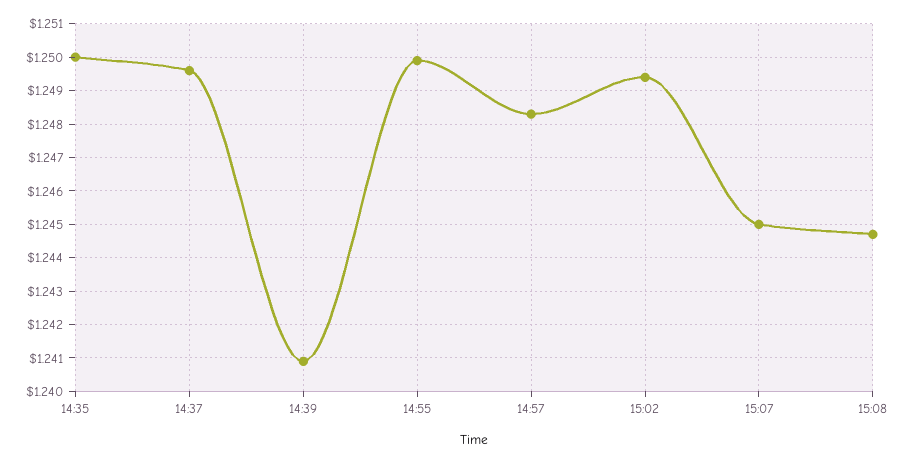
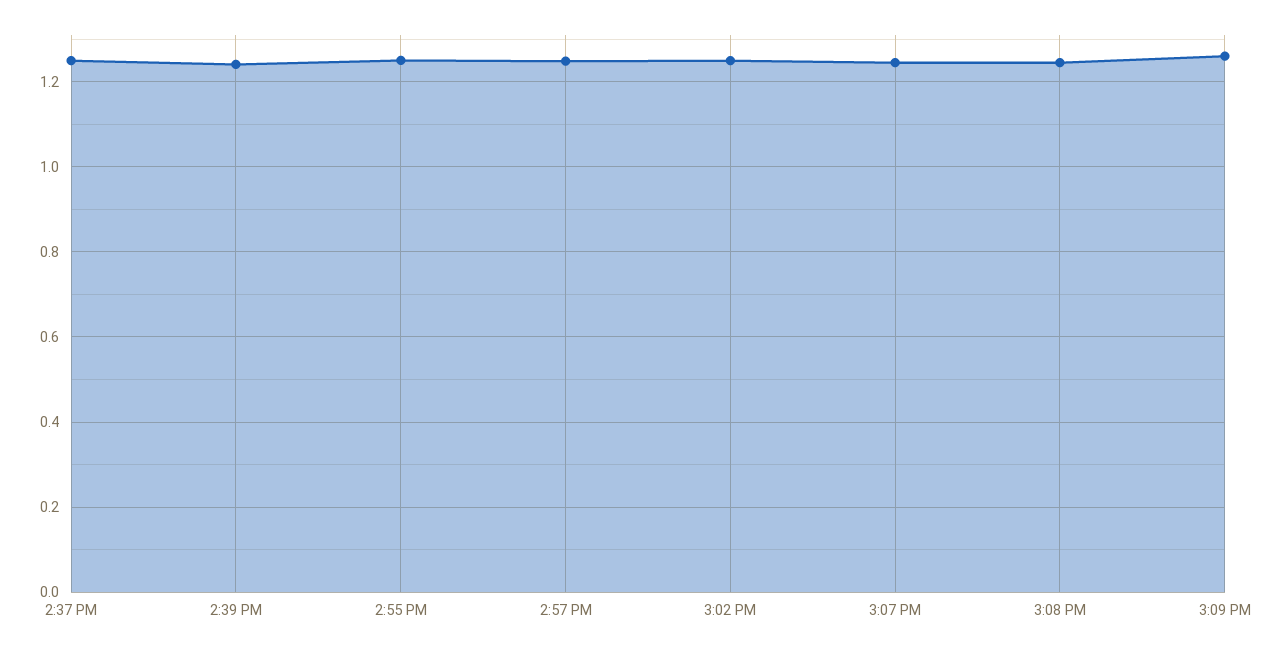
14:35: 1.25 -> none
3:09 PM: none -> 1.26

